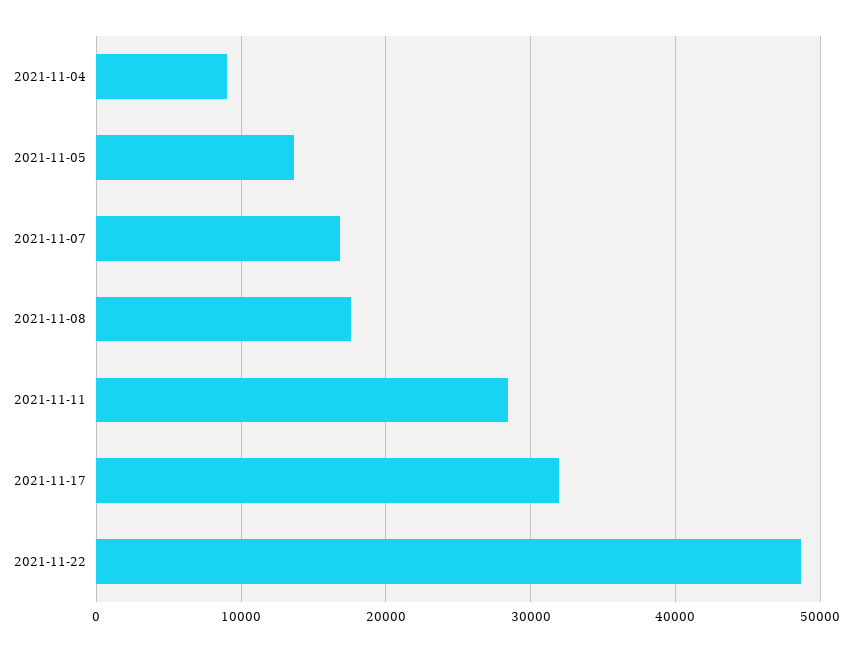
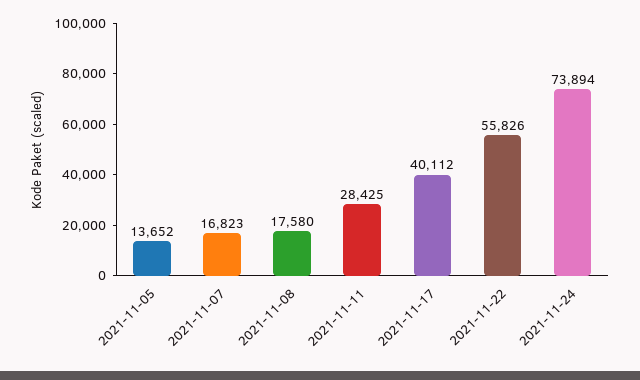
2021-11-04: 9000 -> none
2021-11-17: 32000 -> 40112
2021-11-22: 49000 -> 55826
2021-11-24: none -> 73894

